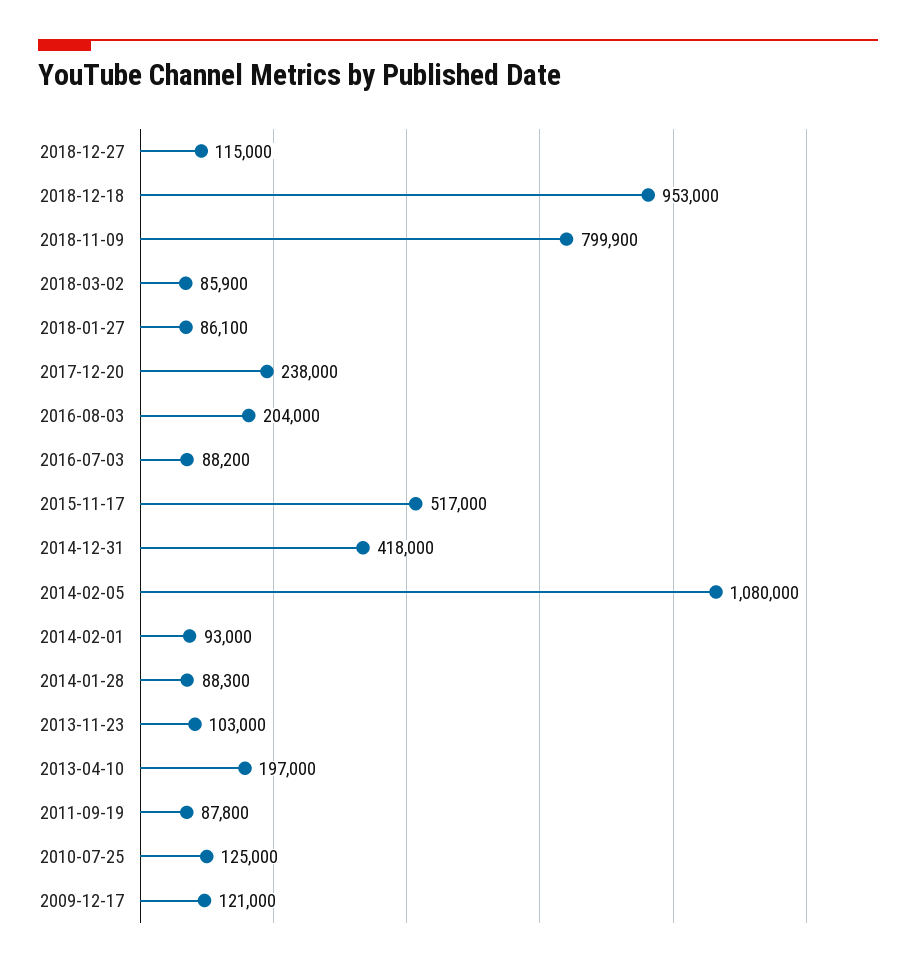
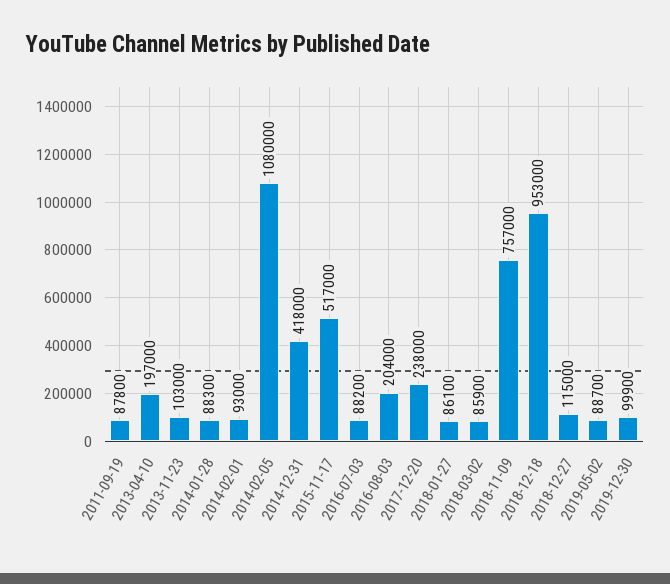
2018-11-09: 799900 -> 757000
2010-07-25: 125000 -> none
2009-12-17: 121000 -> none
2019-05-02: none -> 88700
2019-12-30: none -> 99900

